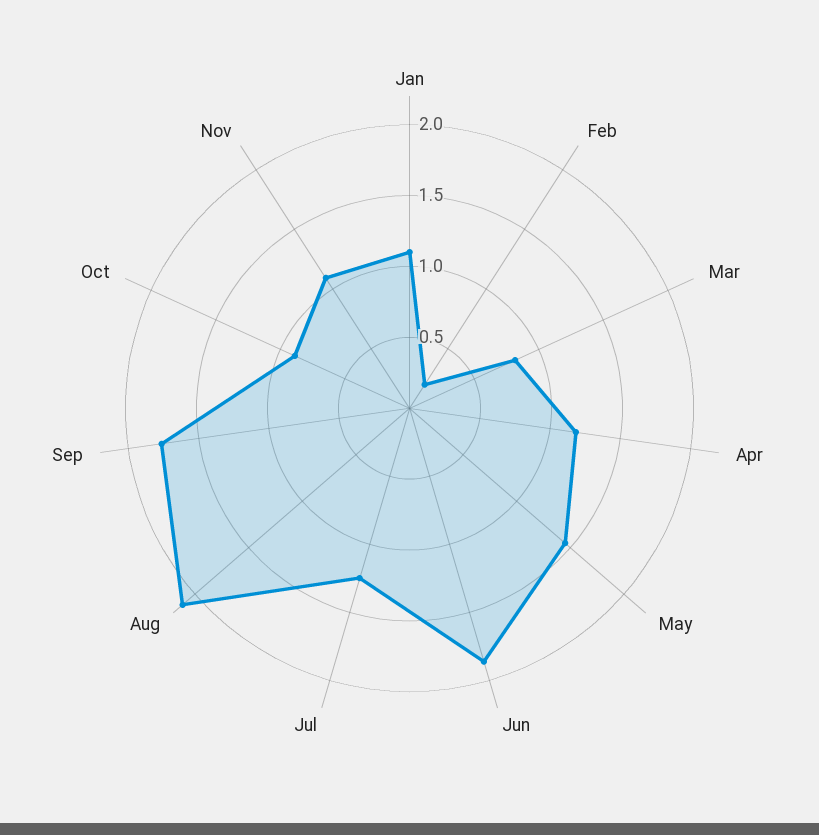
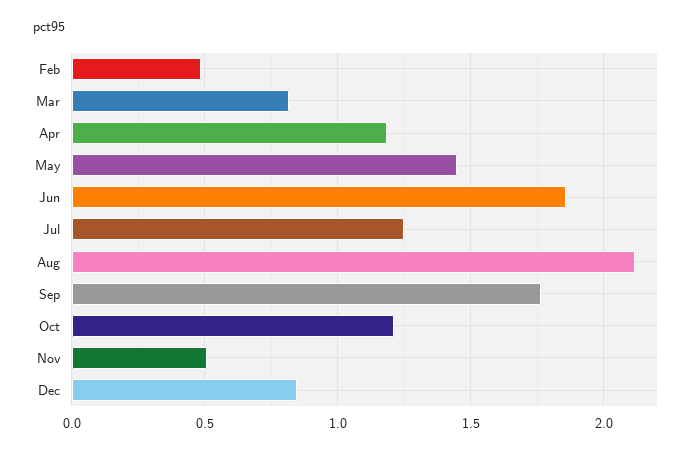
Jan: 1.1 -> none
Feb: 0.2 -> 0.5
Oct: 0.9 -> 1.2
Nov: 1.1 -> 0.5
Dec: none -> 0.85

